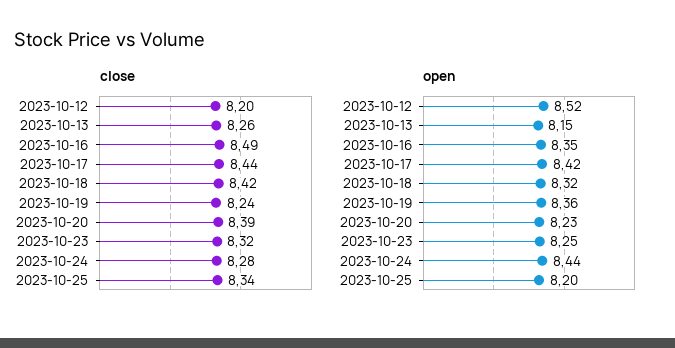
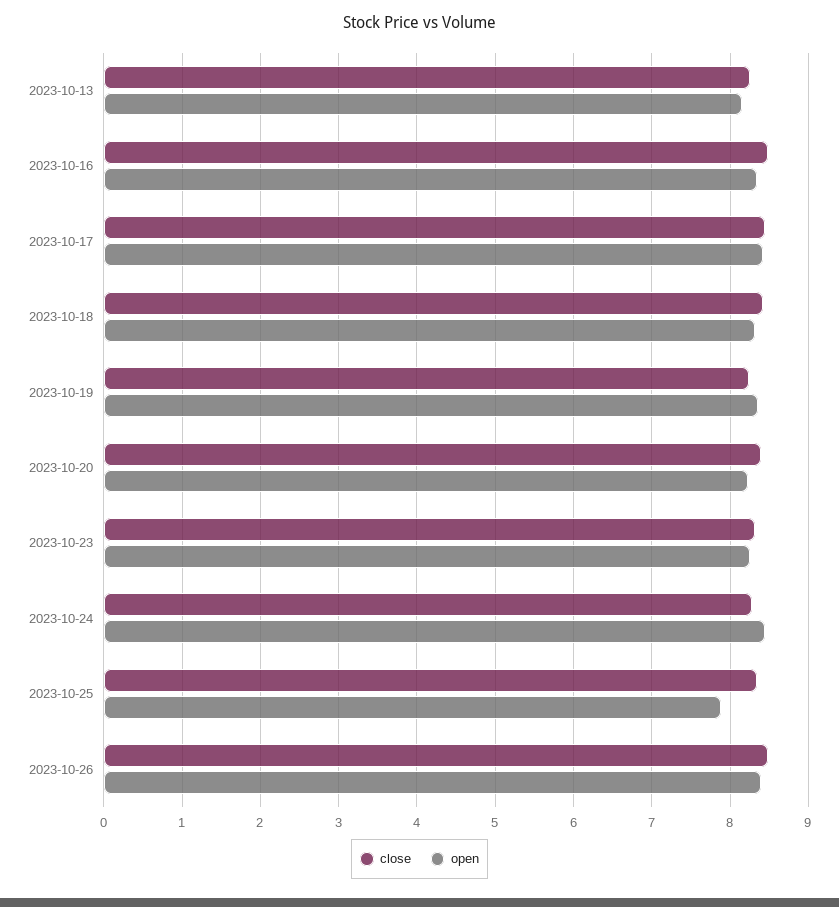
close, 2023-10-12: 8.2 -> none
open, 2023-10-12: 8.52 -> none
open, 2023-10-25: 8.2 -> 7.9
close, 2023-10-26: none -> 8.5
open, 2023-10-26: none -> 8.4

